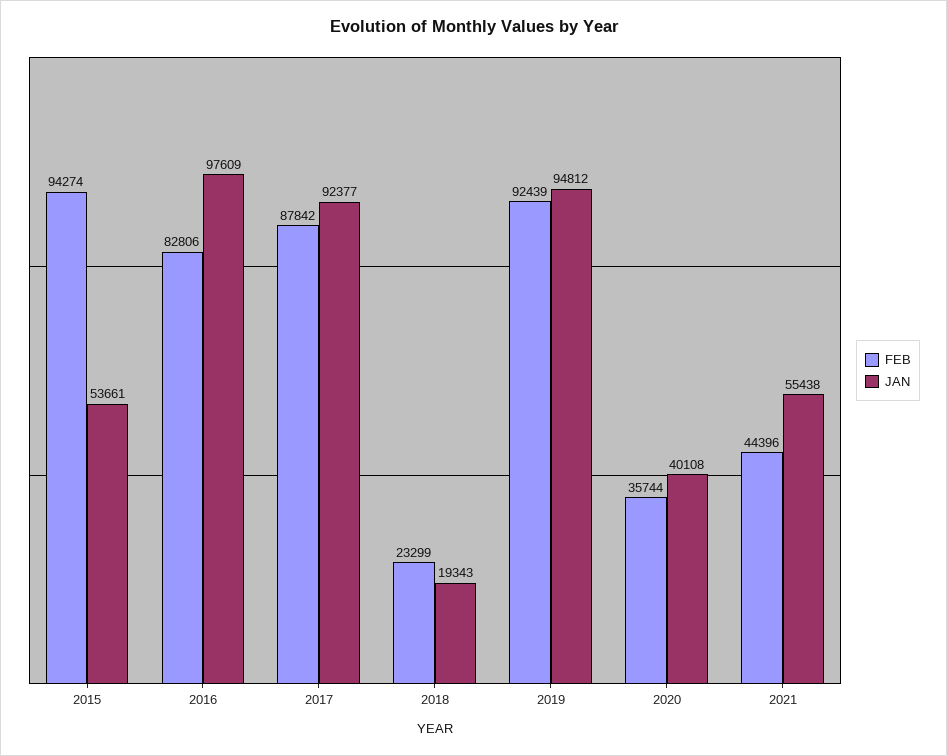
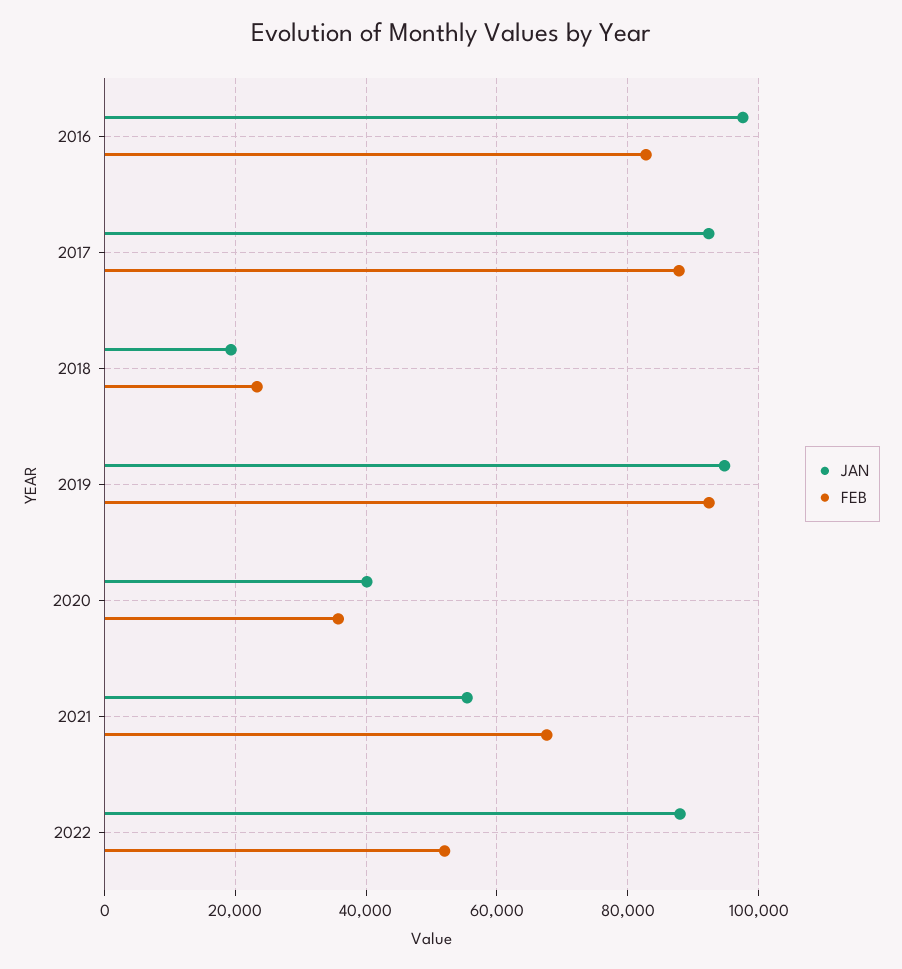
FEB, 2015: 94274 -> none
JAN, 2015: 53661 -> none
FEB, 2021: 44396 -> 68000
JAN, 2022: none -> 88000
FEB, 2022: none -> 52000

